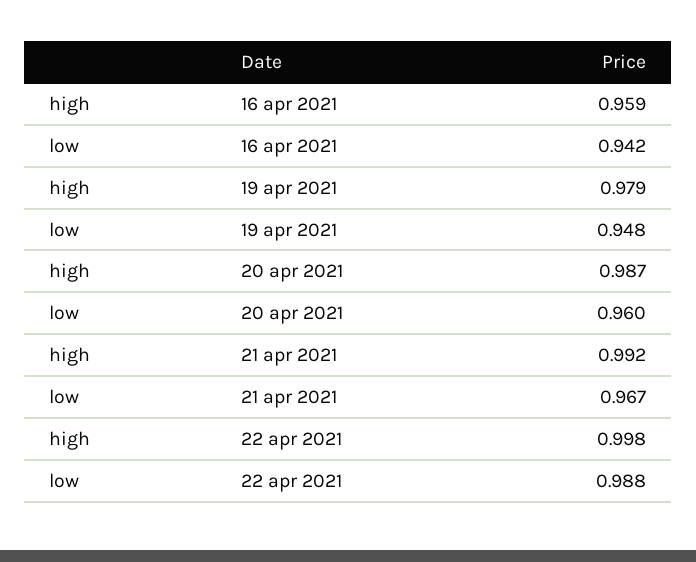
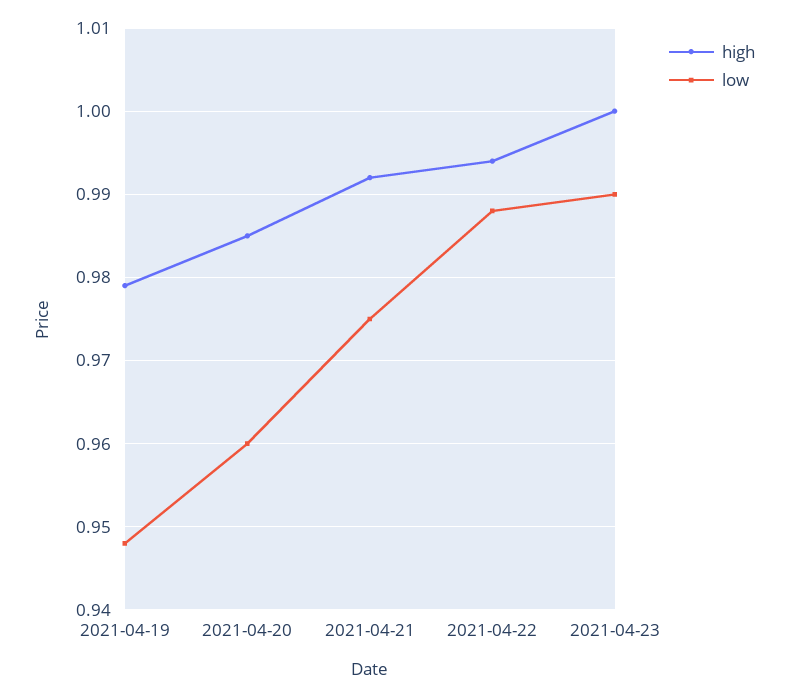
high, 16 apr 2021: 0.959 -> none
low, 16 apr 2021: 0.942 -> none
high, 20 apr 2021: 0.987 -> 0.985
low, 21 apr 2021: 0.967 -> 0.975
high, 22 apr 2021: 0.998 -> 0.994
high, 2021-04-23: none -> 1
low, 2021-04-23: none -> 0.99

